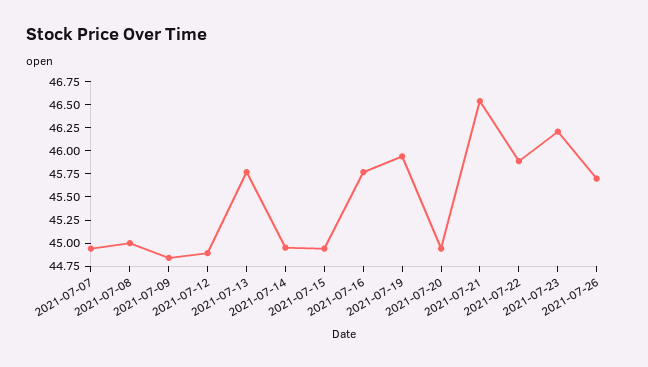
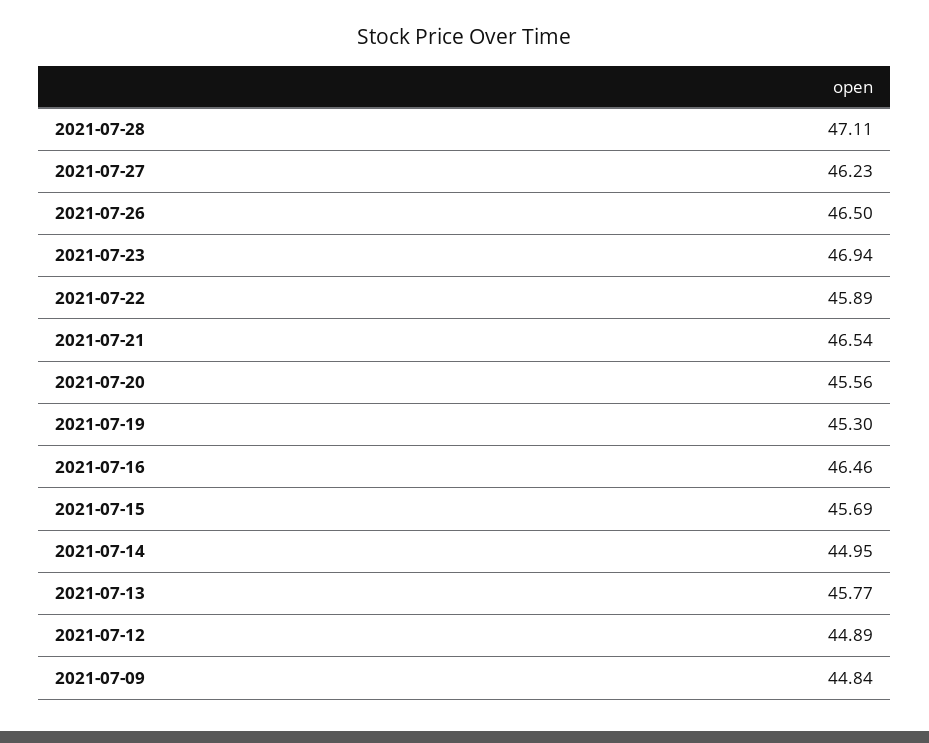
2021-07-07: 45 -> none
2021-07-08: 45 -> none
2021-07-15: 45 -> 45.69
2021-07-16: 45.75 -> 46.46
2021-07-19: 46 -> 45.3
2021-07-20: 45 -> 45.56
2021-07-23: 46.25 -> 46.94
2021-07-26: 45.75 -> 46.5
2021-07-28: none -> 47.11
2021-07-27: none -> 46.23

